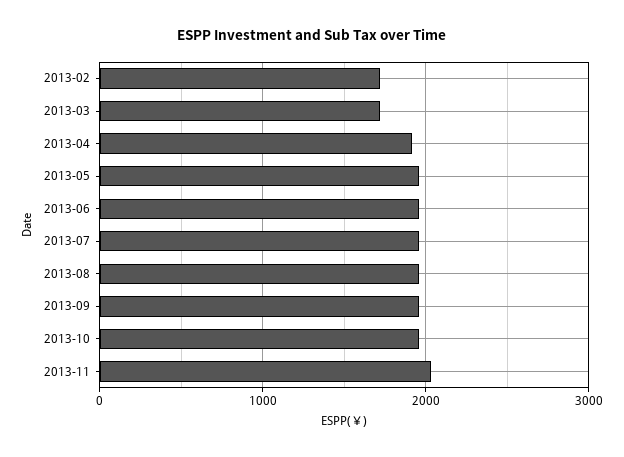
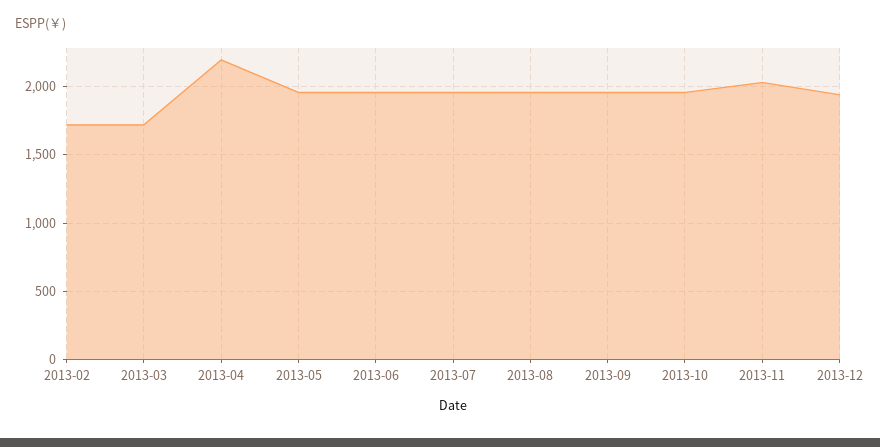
2013-04: 1900 -> 2200
2013-12: none -> 1950

